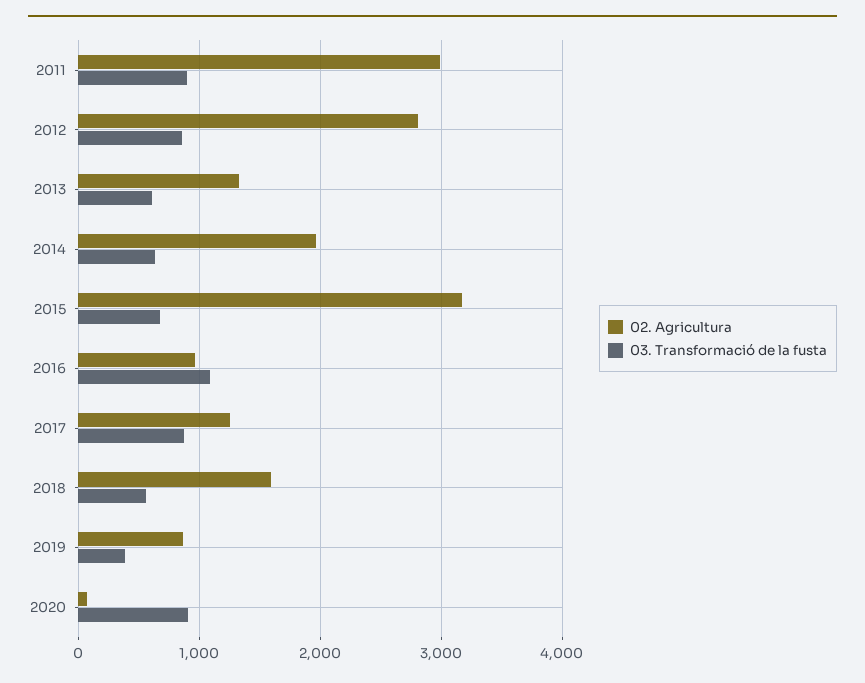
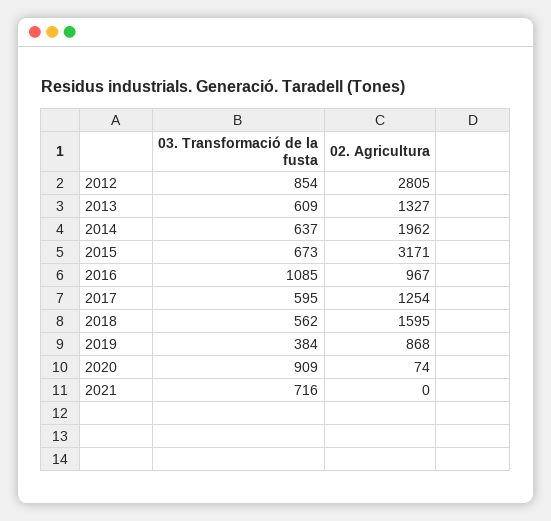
02. Agricultura, 2011: 3000 -> none
03. Transformació de la fusta, 2011: 900 -> none
03. Transformació de la fusta, 2017: 900 -> 595
03. Transformació de la fusta, 2021: none -> 716
02. Agricultura, 2021: none -> 0

